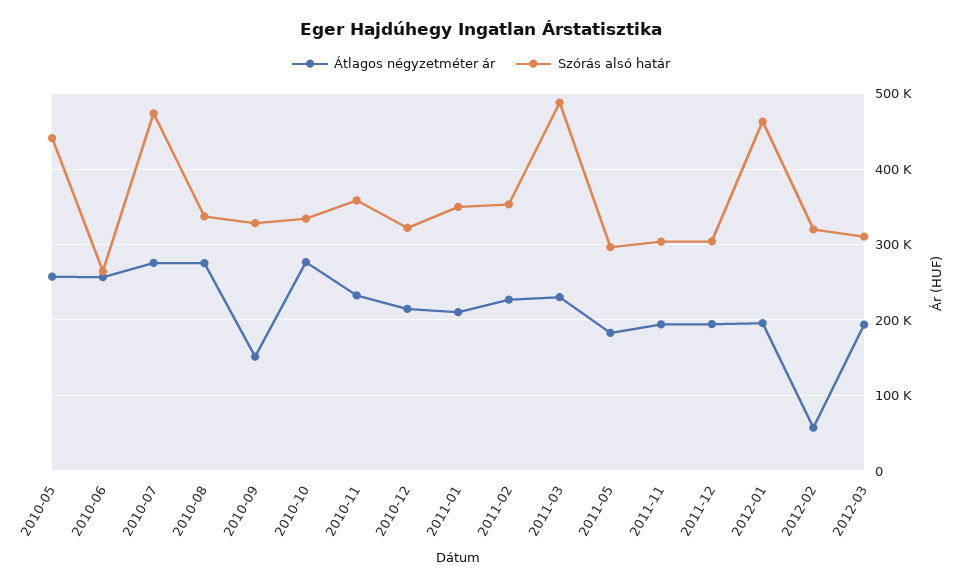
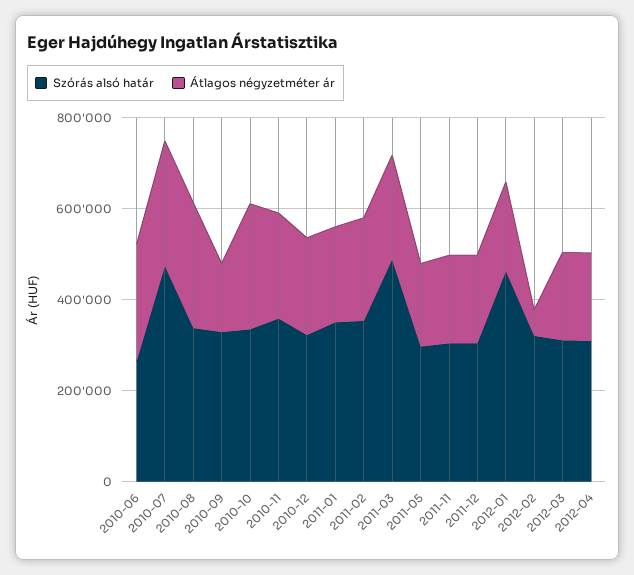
Átlagos négyzetméter ár, 2010-05: 260000 -> none
Szórás alsó határ, 2010-05: 440000 -> none
Szórás alsó határ, 2012-04: none -> 300000
Átlagos négyzetméter ár, 2012-04: none -> 200000

